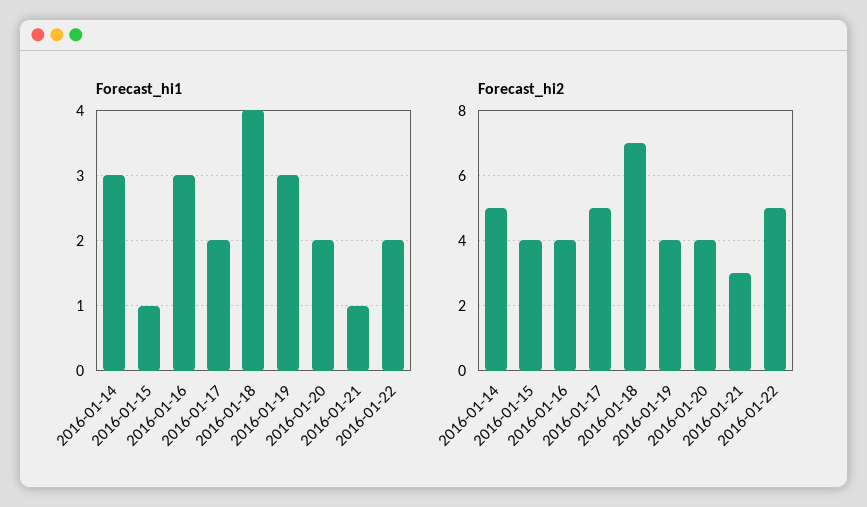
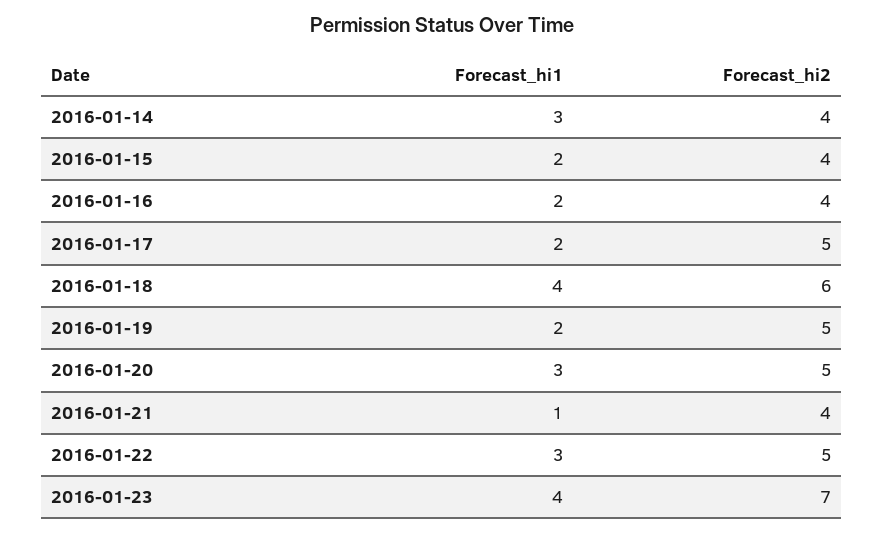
Forecast_hi1, 2016-01-15: 1 -> 2
Forecast_hi1, 2016-01-16: 3 -> 2
Forecast_hi1, 2016-01-19: 3 -> 2
Forecast_hi1, 2016-01-20: 2 -> 3
Forecast_hi1, 2016-01-22: 2 -> 3
Forecast_hi2, 2016-01-14: 5 -> 4
Forecast_hi2, 2016-01-18: 7 -> 6
Forecast_hi2, 2016-01-19: 4 -> 5
Forecast_hi2, 2016-01-20: 4 -> 5
Forecast_hi2, 2016-01-21: 3 -> 4
Forecast_hi1, 2016-01-23: none -> 4
Forecast_hi2, 2016-01-23: none -> 7

